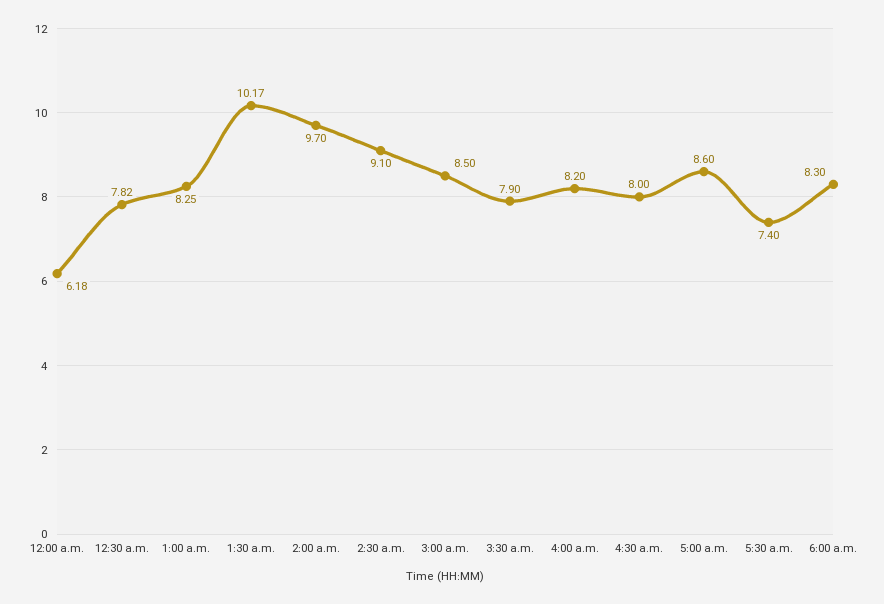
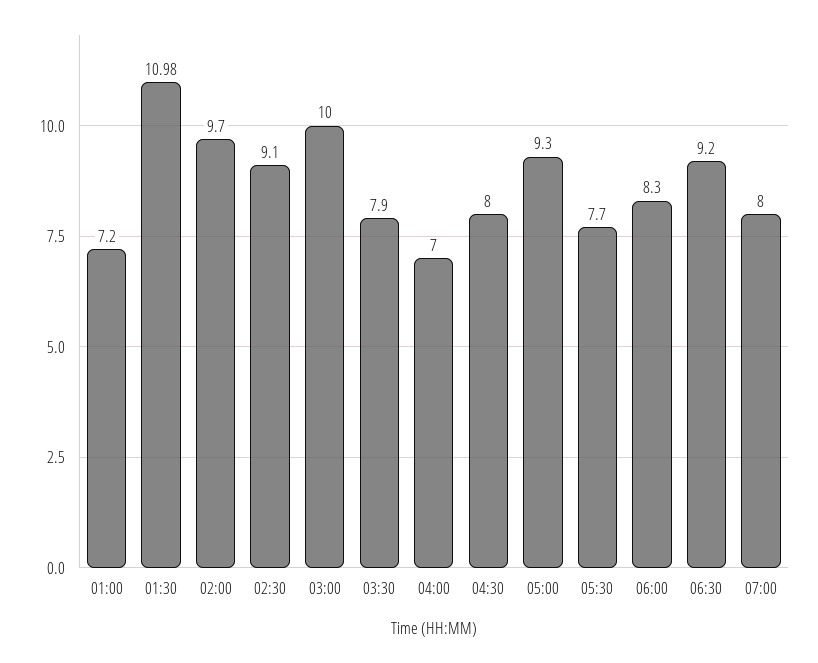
12:00 a.m.: 6.18 -> none
12:30 a.m.: 7.82 -> none
1:00 a.m.: 8.25 -> 7.2
1:30 a.m.: 10.17 -> 10.98
3:00 a.m.: 8.5 -> 10
4:00 a.m.: 8.2 -> 7
5:00 a.m.: 8.6 -> 9.3
5:30 a.m.: 7.4 -> 7.7
06:30: none -> 9.2
07:00: none -> 8

